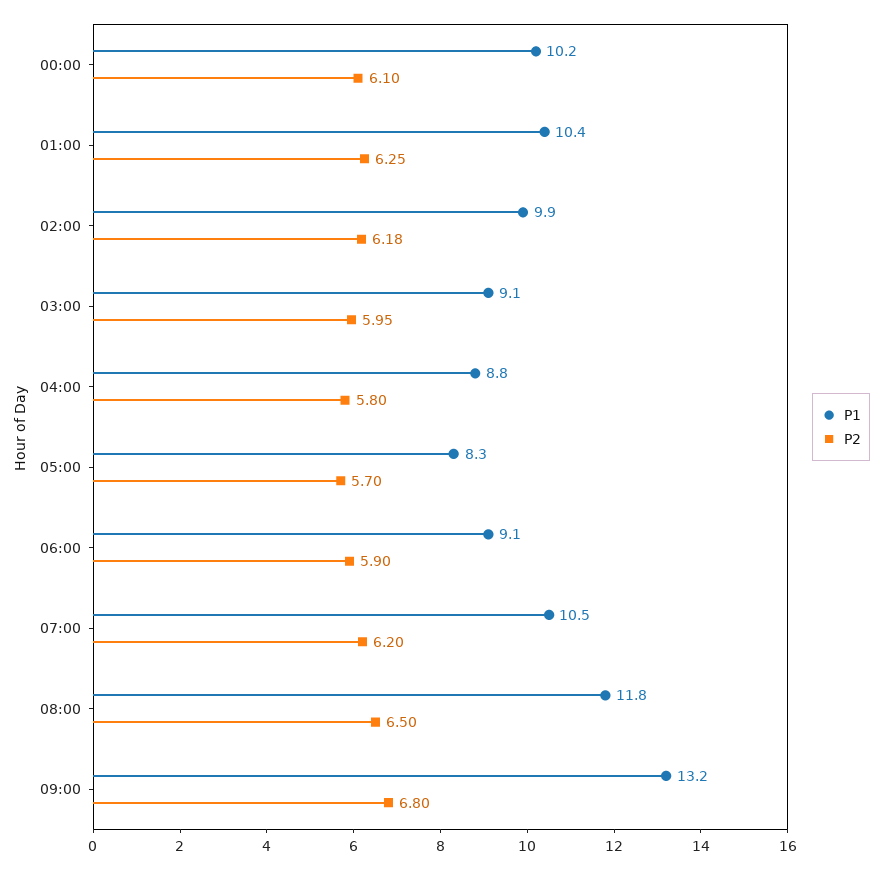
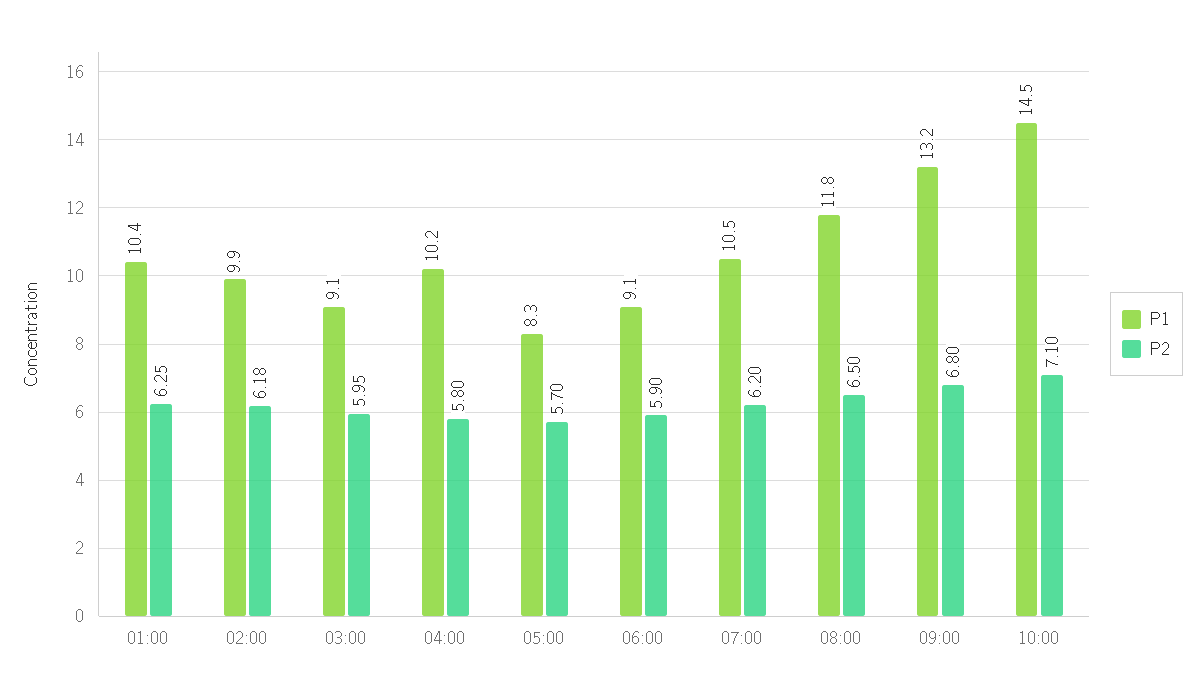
P1, 00:00: 10.2 -> none
P2, 00:00: 6.1 -> none
P1, 04:00: 8.8 -> 10.2
P1, 10:00: none -> 14.5
P2, 10:00: none -> 7.1

